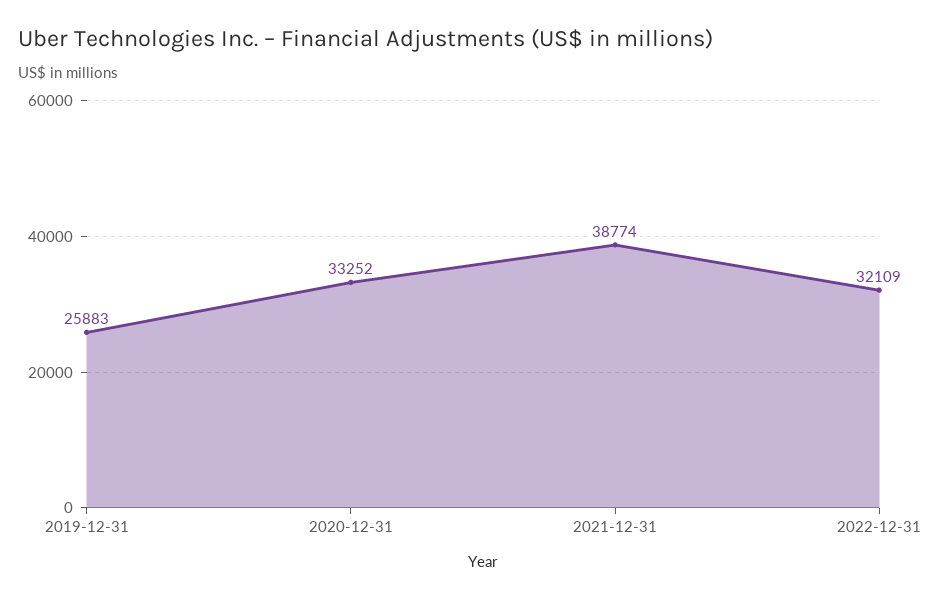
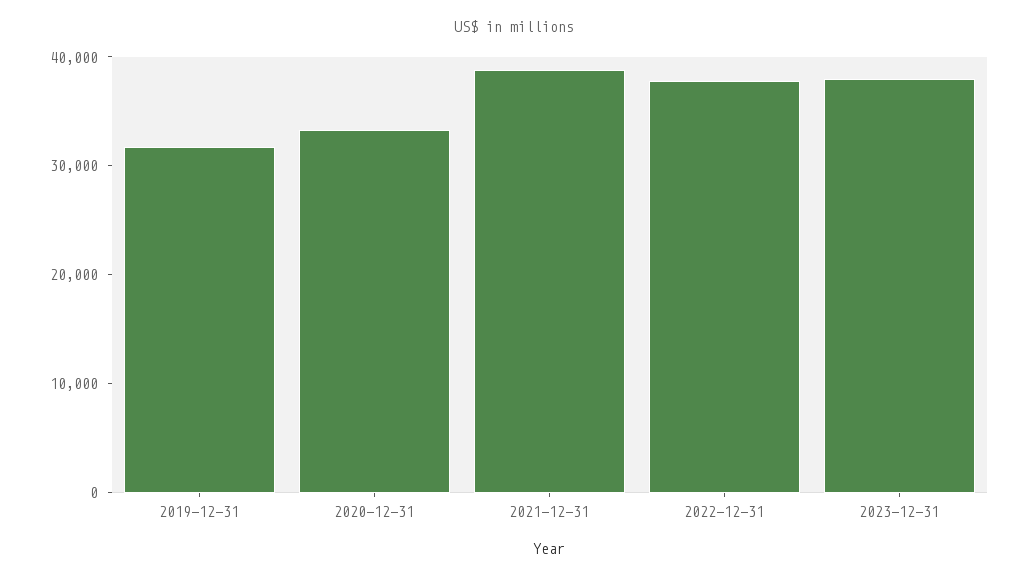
2019-12-31: 25883 -> 32000
2022-12-31: 32109 -> 38000
2023-12-31: none -> 38000

